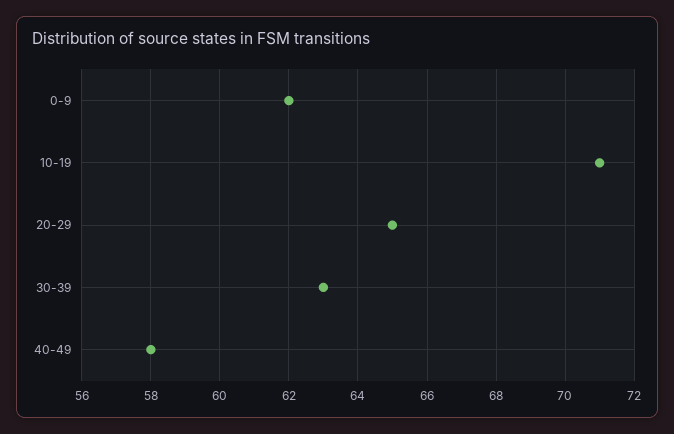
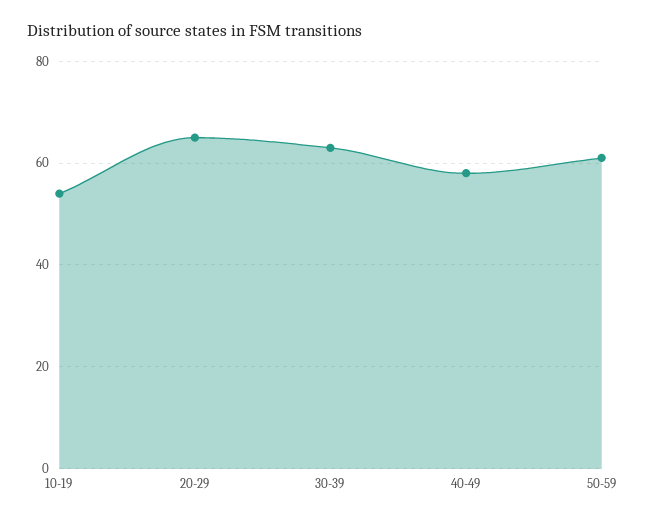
0-9: 62 -> none
10-19: 71 -> 55
50-59: none -> 60

